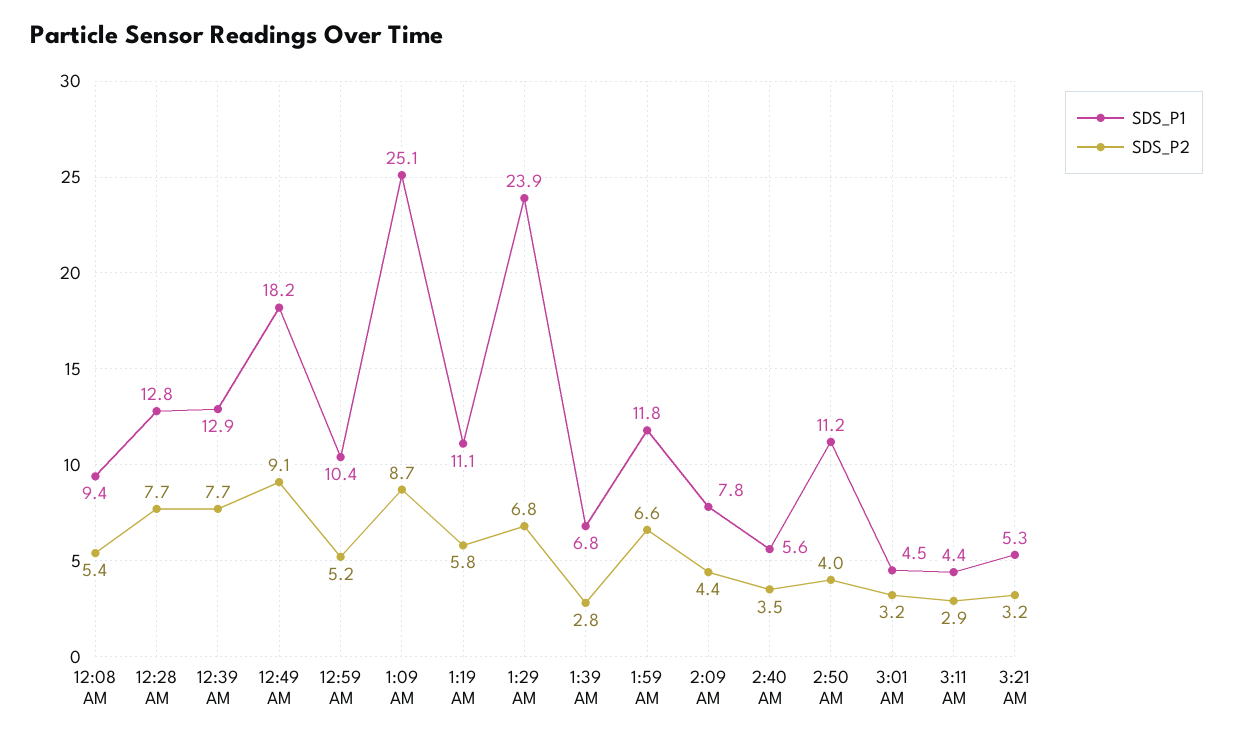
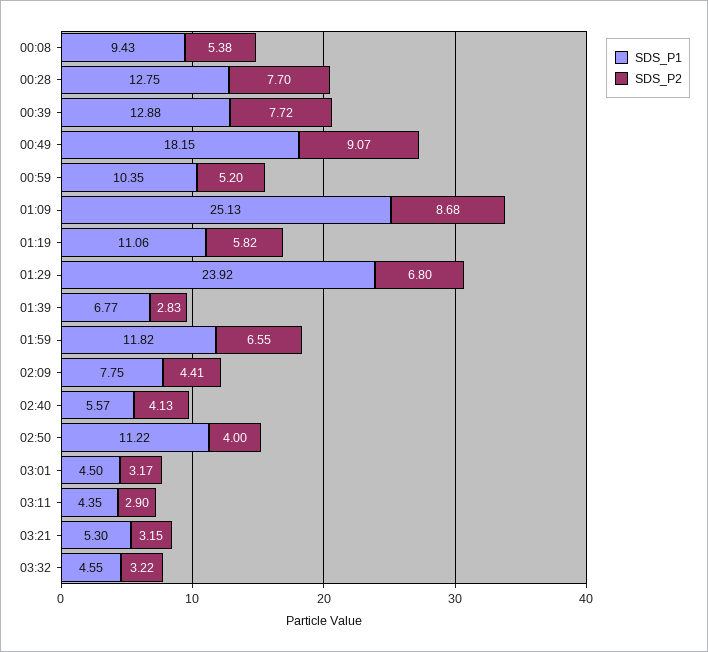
SDS_P2, 2:40 AM: 3.5 -> 4.13
SDS_P1, 03:32: none -> 4.55
SDS_P2, 03:32: none -> 3.22

